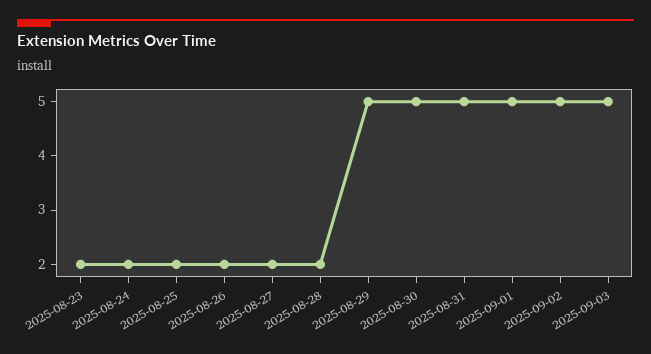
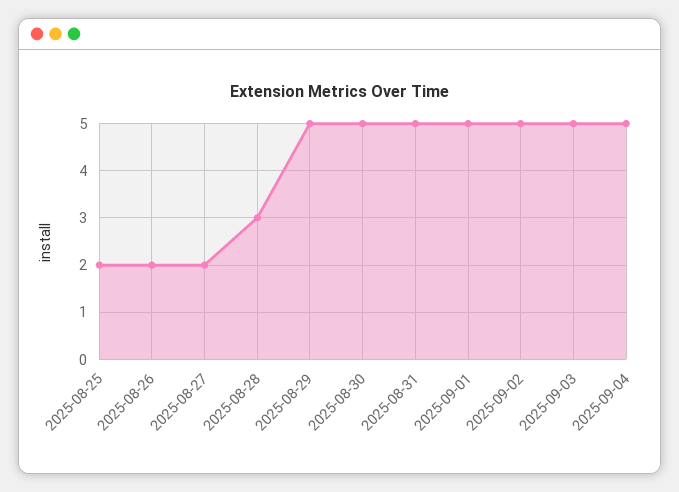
2025-08-23: 2 -> none
2025-08-24: 2 -> none
2025-08-28: 2 -> 3
2025-09-04: none -> 5

